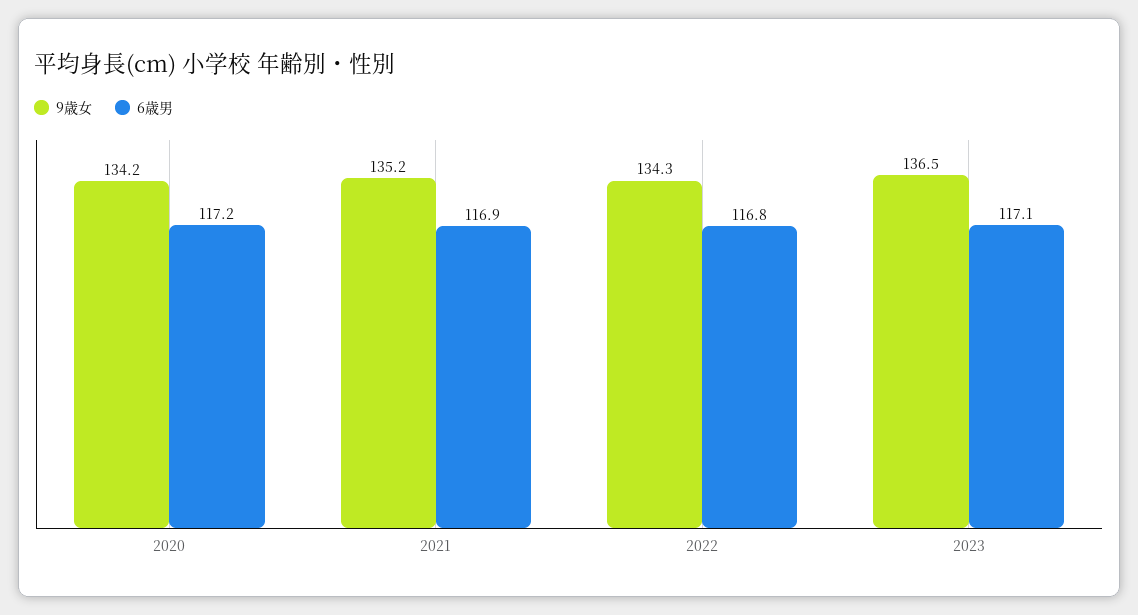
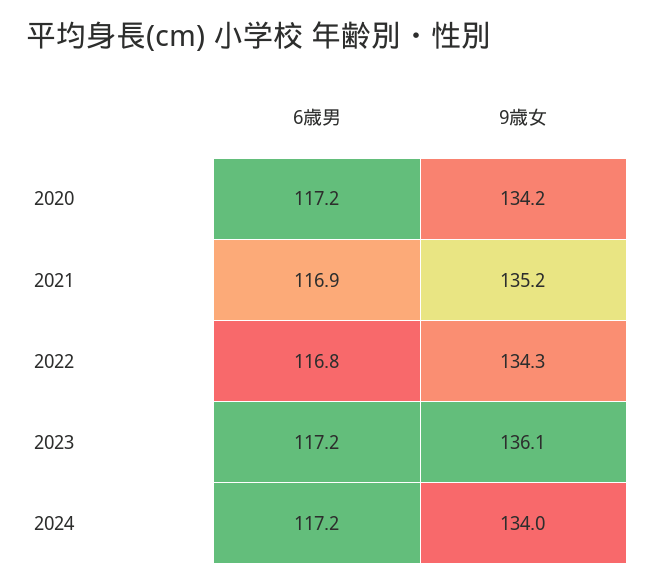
9歳女, 2023: 136.5 -> 136.1
6歳男, 2023: 117.1 -> 117.2
6歳男, 2024: none -> 117.2
9歳女, 2024: none -> 134

